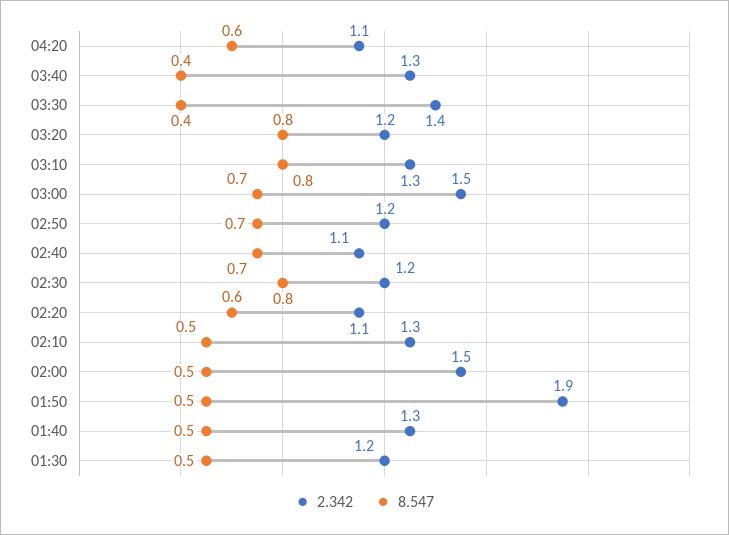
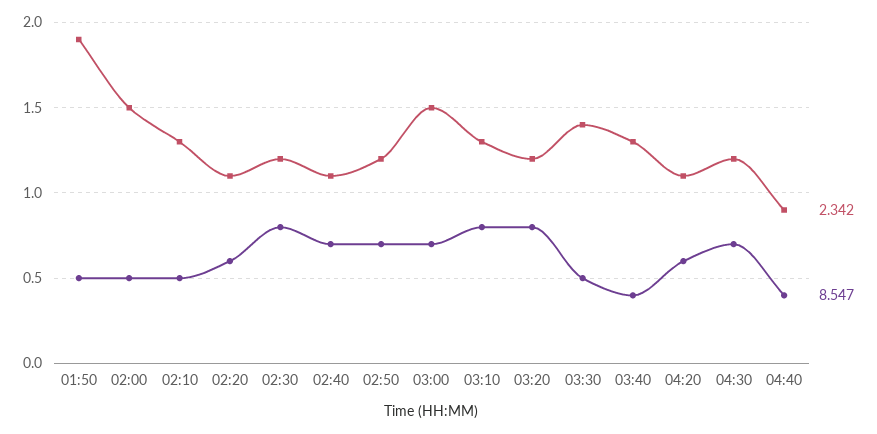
8.547, 03:30: 0.4 -> 0.5
2.342, 01:40: 1.3 -> none
8.547, 01:40: 0.5 -> none
2.342, 01:30: 1.2 -> none
8.547, 01:30: 0.5 -> none
2.342, 04:30: none -> 1.2
8.547, 04:30: none -> 0.7
2.342, 04:40: none -> 0.9
8.547, 04:40: none -> 0.4

